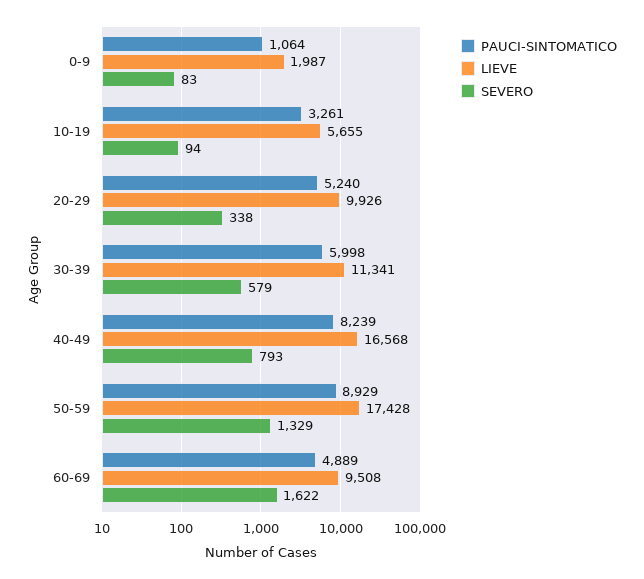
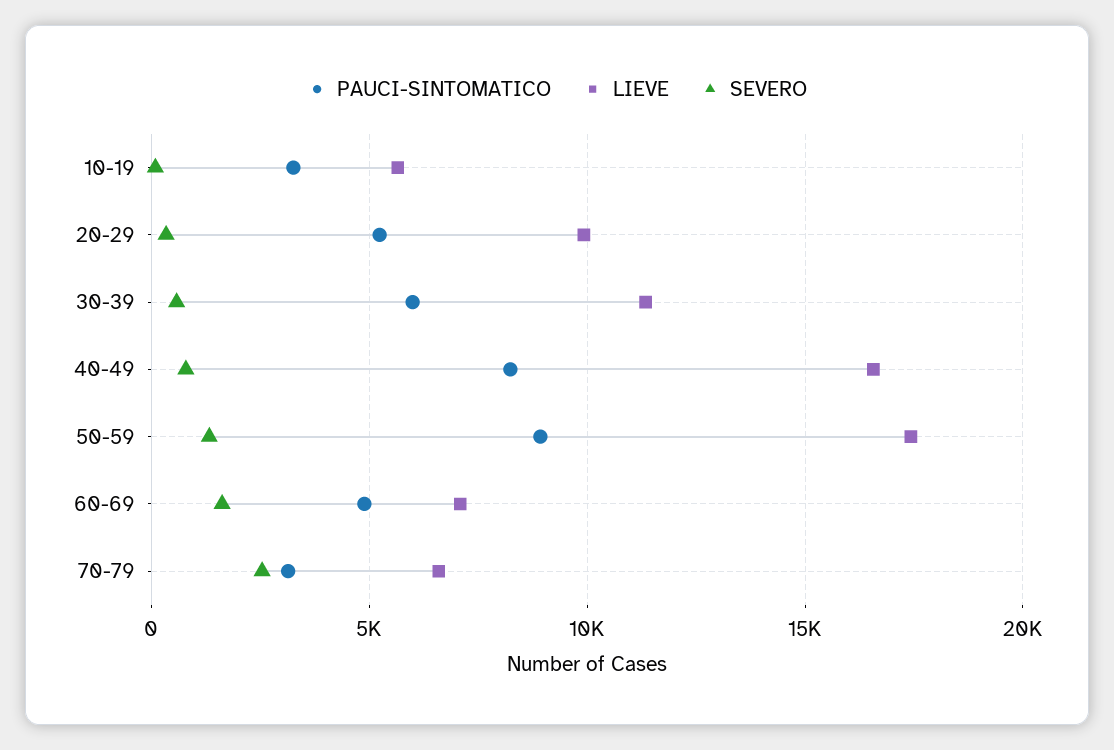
PAUCI-SINTOMATICO, 0-9: 1064 -> none
LIEVE, 0-9: 1987 -> none
SEVERO, 0-9: 83 -> none
LIEVE, 60-69: 9508 -> 7000
PAUCI-SINTOMATICO, 70-79: none -> 3000
LIEVE, 70-79: none -> 6500
SEVERO, 70-79: none -> 2500

